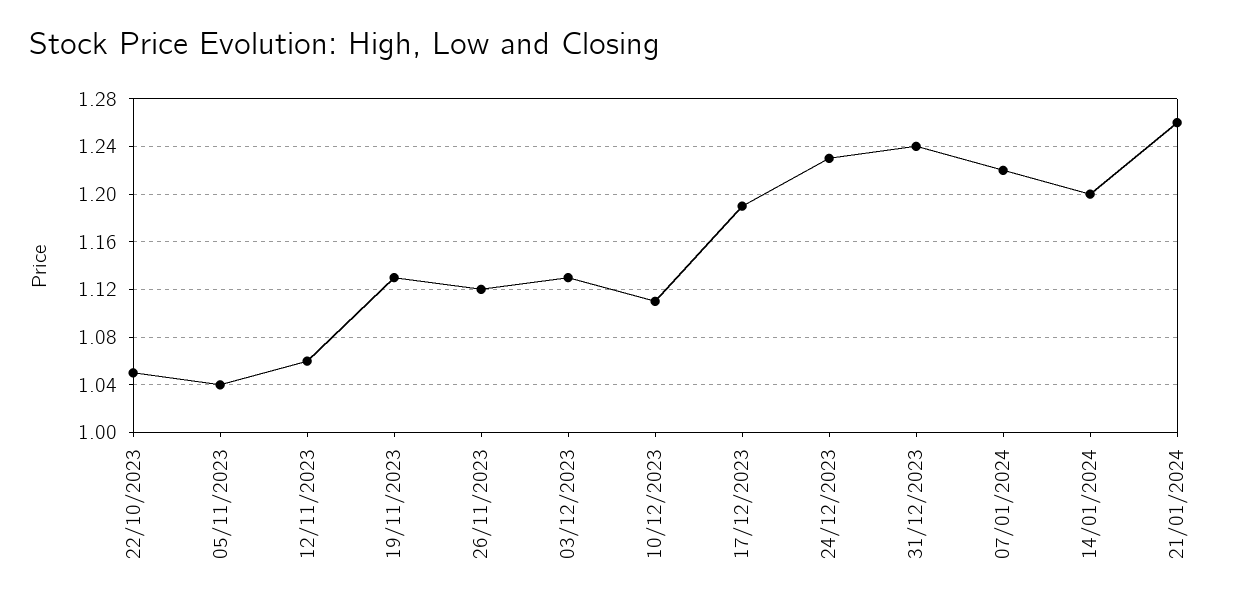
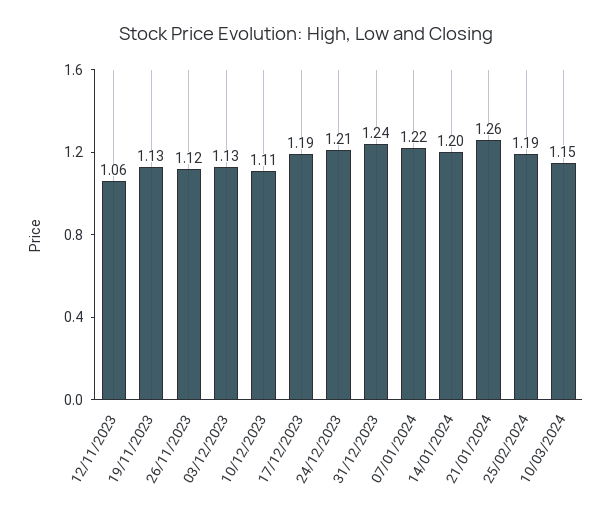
22/10/2023: 1.05 -> none
05/11/2023: 1.04 -> none
24/12/2023: 1.23 -> 1.21
25/02/2024: none -> 1.19
10/03/2024: none -> 1.15

